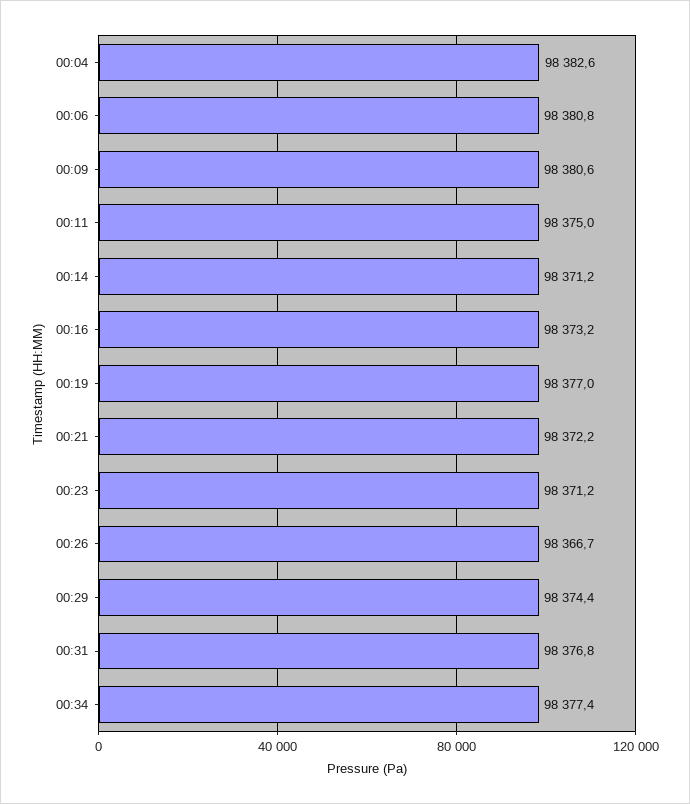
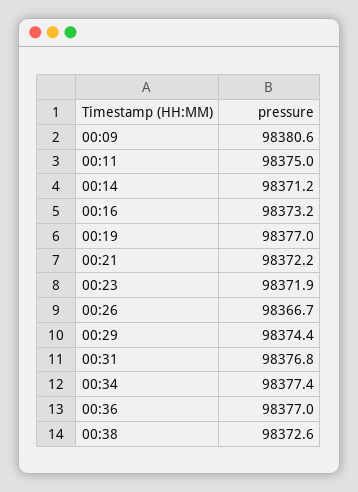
00:04: 98382.6 -> none
00:06: 98380.8 -> none
00:23: 98371.2 -> 98371.9
00:36: none -> 98377
00:38: none -> 98372.6

